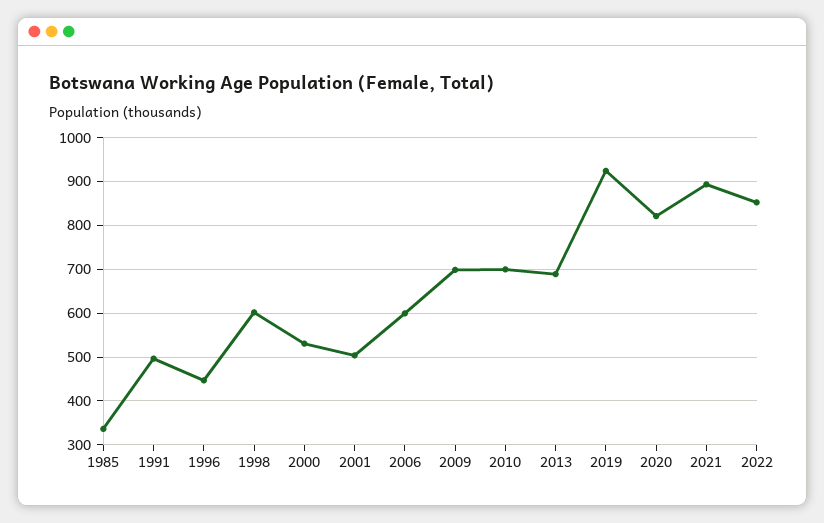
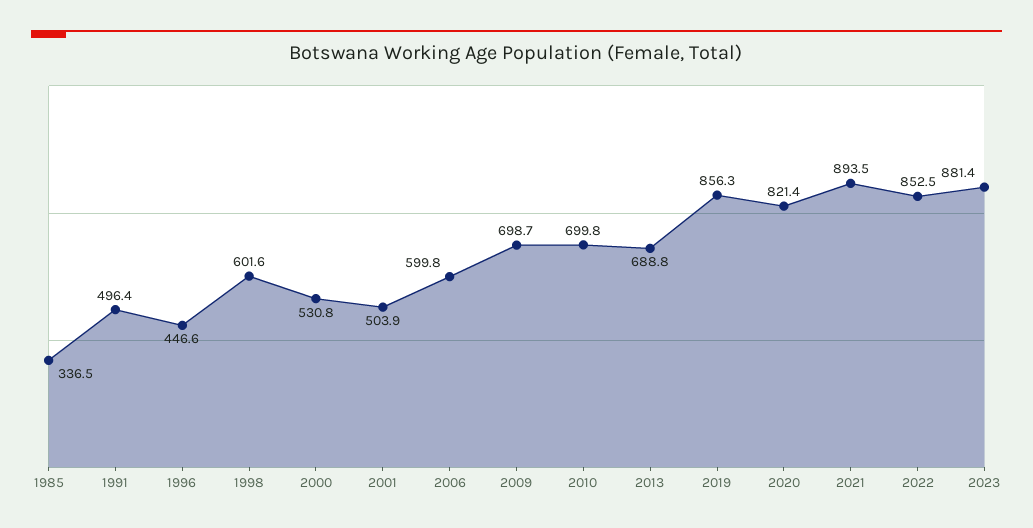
2019: 920 -> 856.3
2023: none -> 881.4

